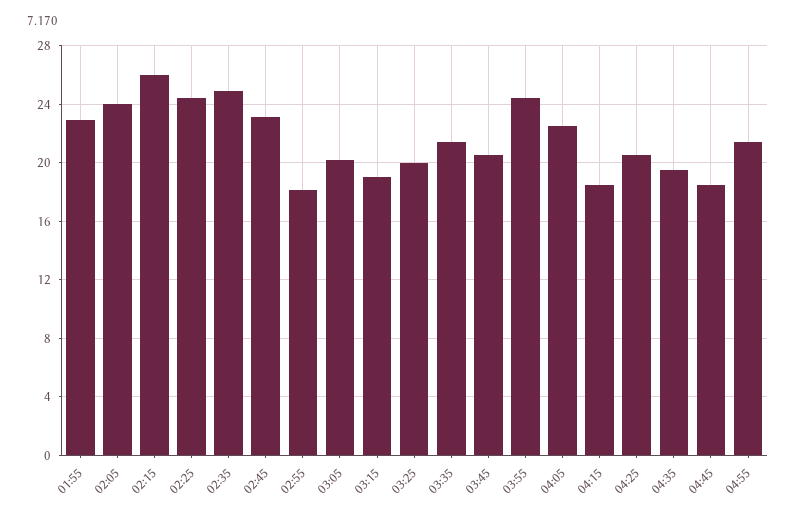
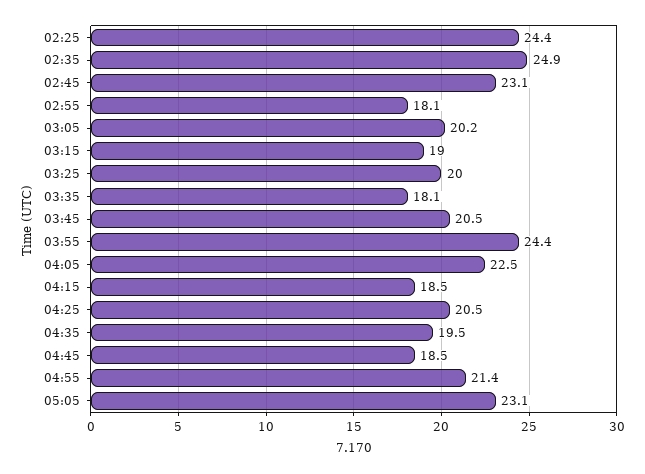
01:55: 23 -> none
02:05: 24 -> none
02:15: 26 -> none
03:35: 21.5 -> 18.1
05:05: none -> 23.1

